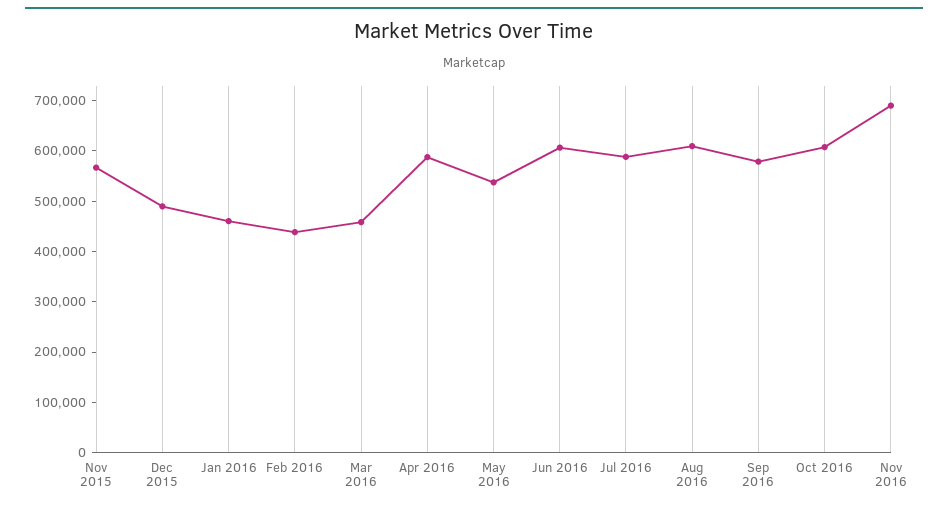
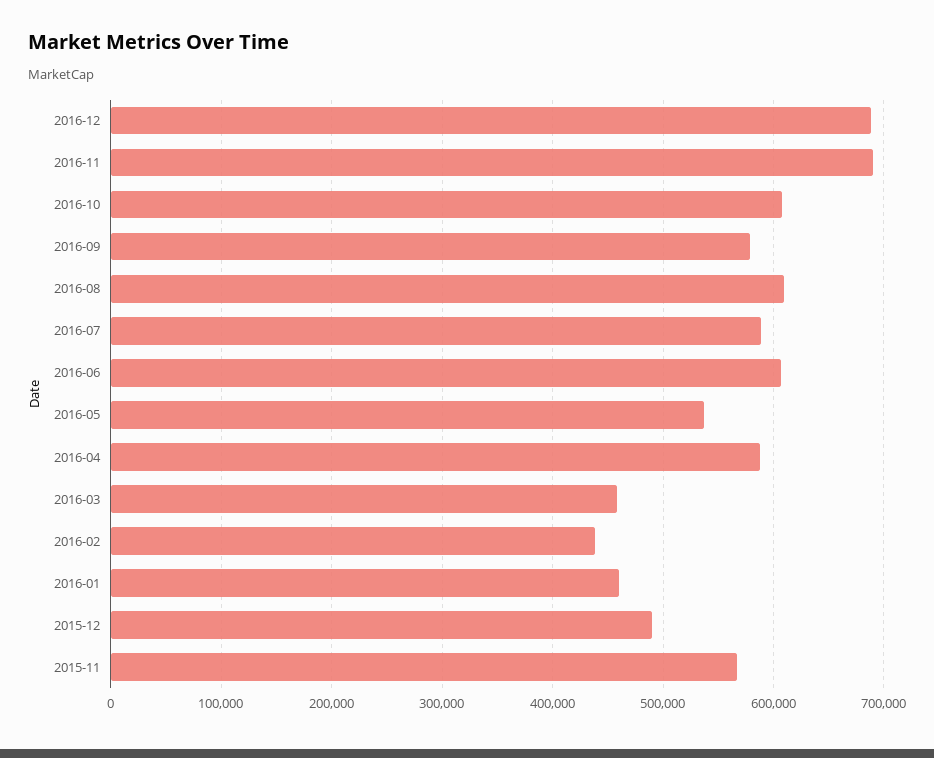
2016-12: none -> 690000

